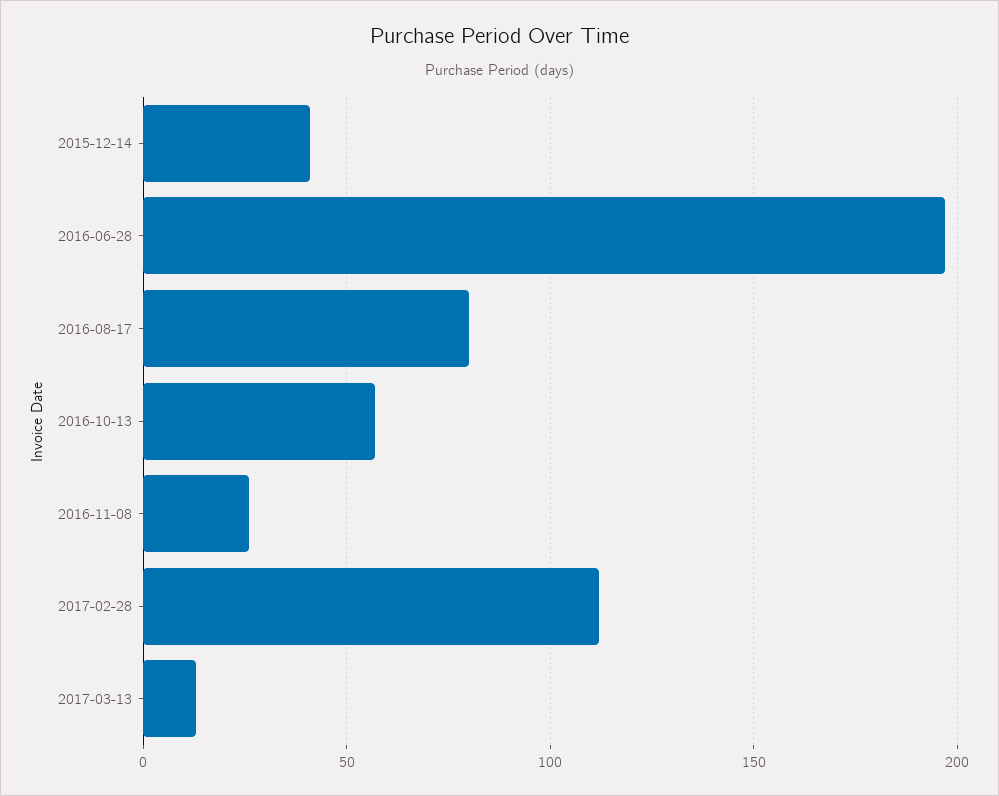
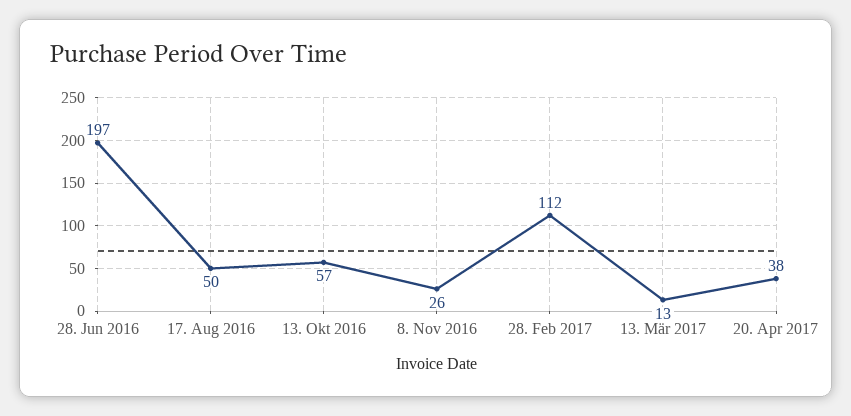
2015-12-14: 40 -> none
2016-08-17: 80 -> 50
20. Apr 2017: none -> 38

